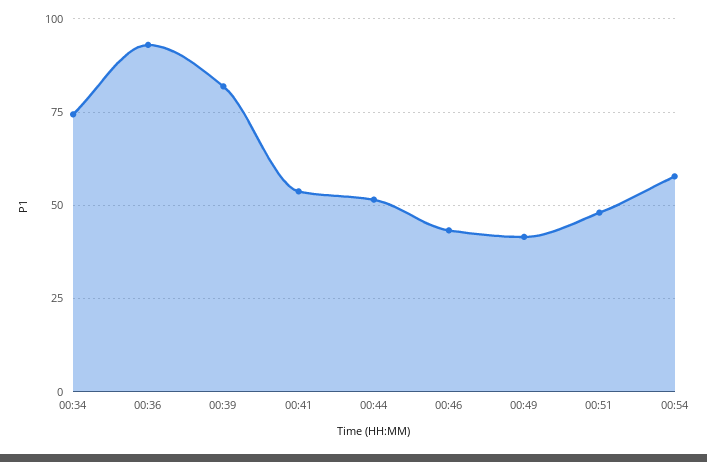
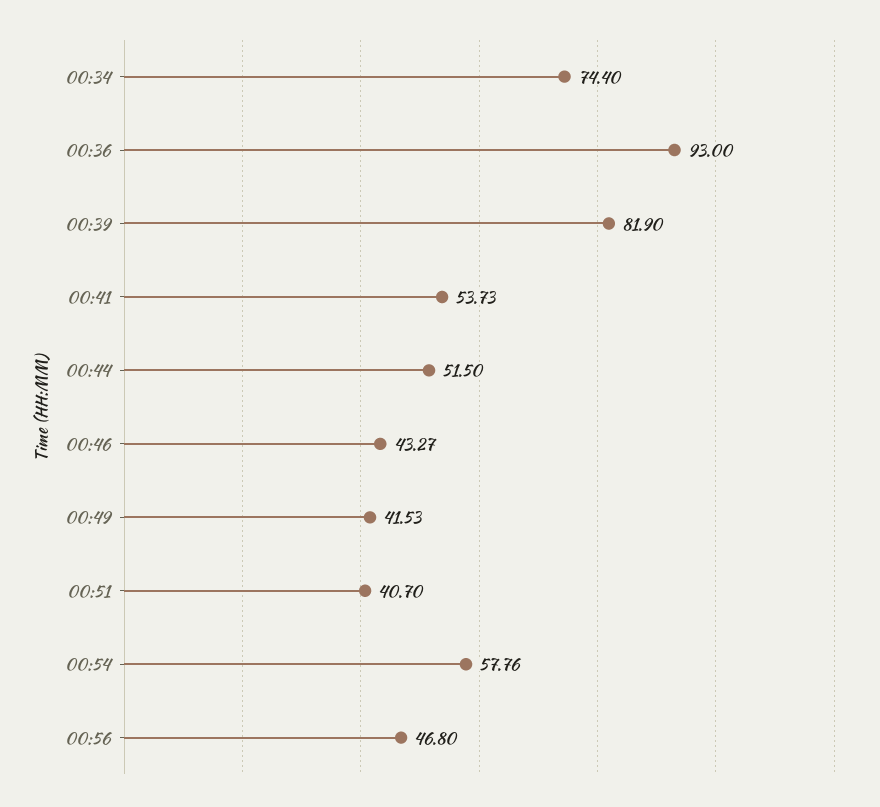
00:51: 47.5 -> 40.7
00:56: none -> 46.8

